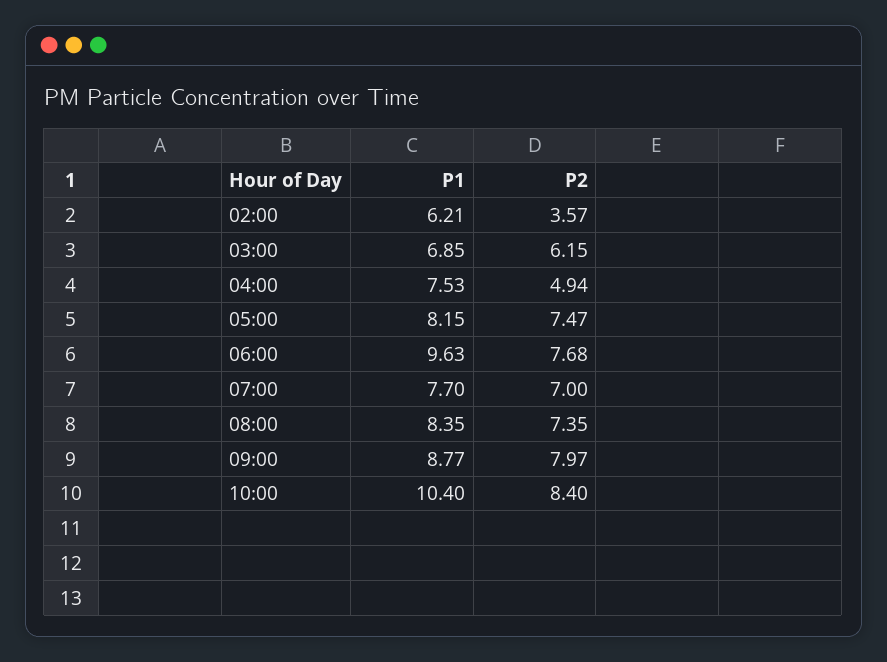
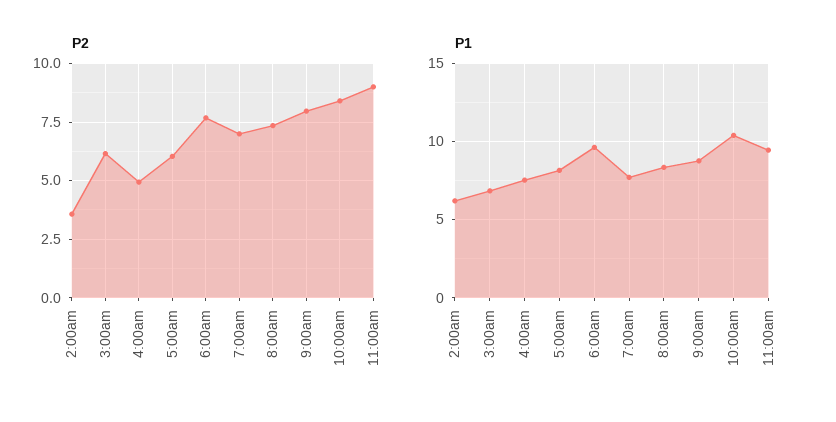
P2, 05:00: 7.47 -> 6
P2, 11:00am: none -> 9
P1, 11:00am: none -> 9.5

